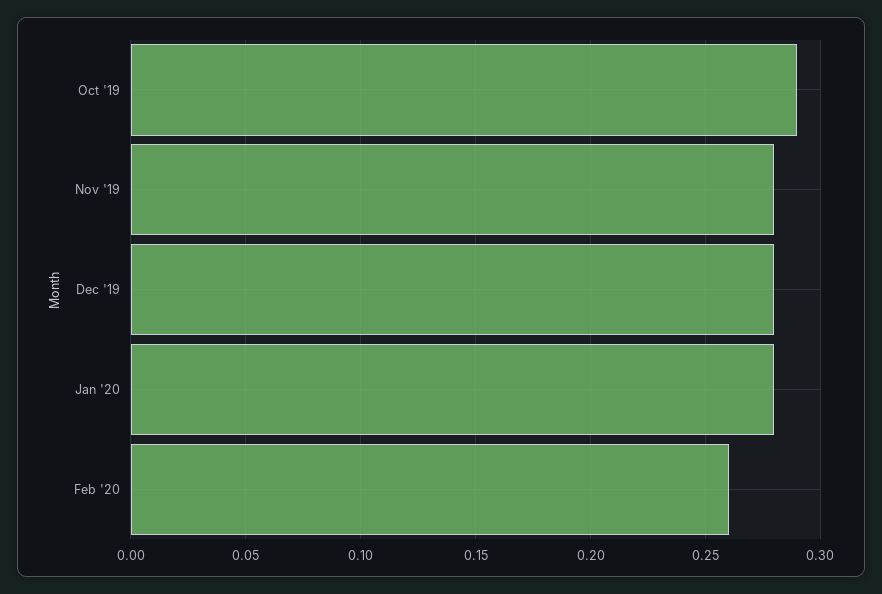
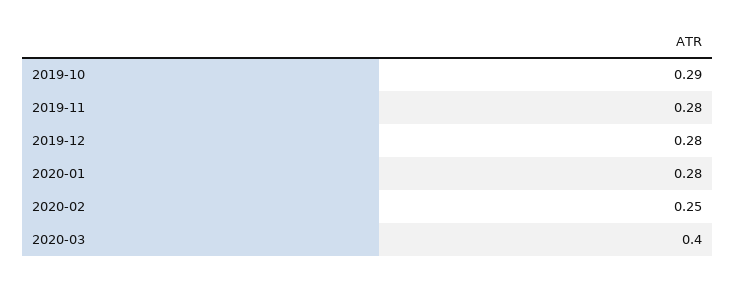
Feb '20: 0.26 -> 0.25
2020-03: none -> 0.4

